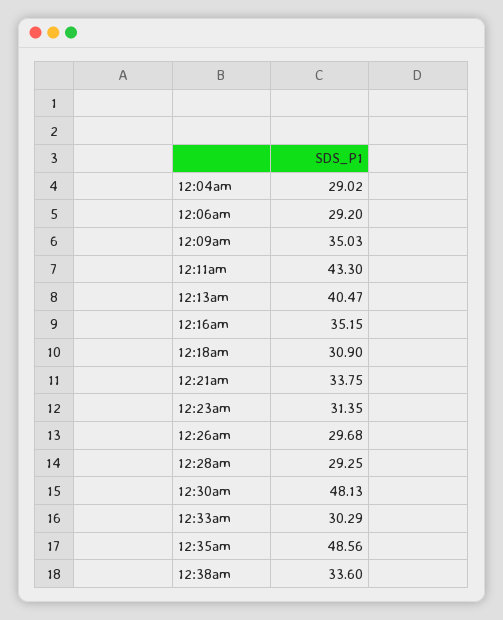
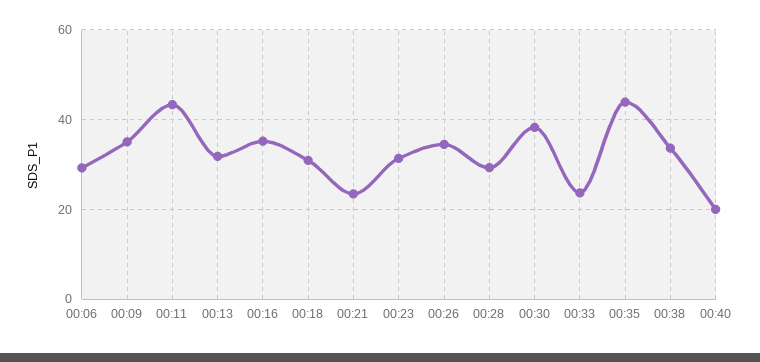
12:04am: 29.02 -> none
12:13am: 40.47 -> 32
12:21am: 33.75 -> 24
12:26am: 29.68 -> 34
12:30am: 48.13 -> 38
12:33am: 30.29 -> 24
12:35am: 48.56 -> 44
00:40: none -> 20

